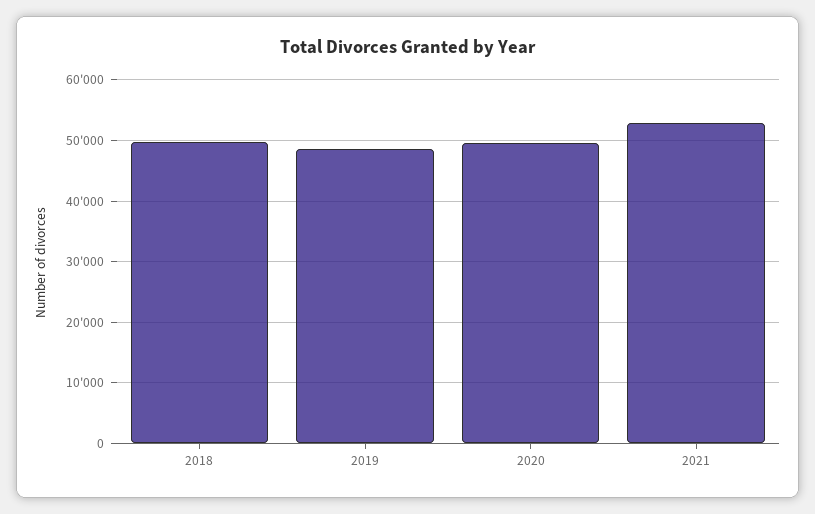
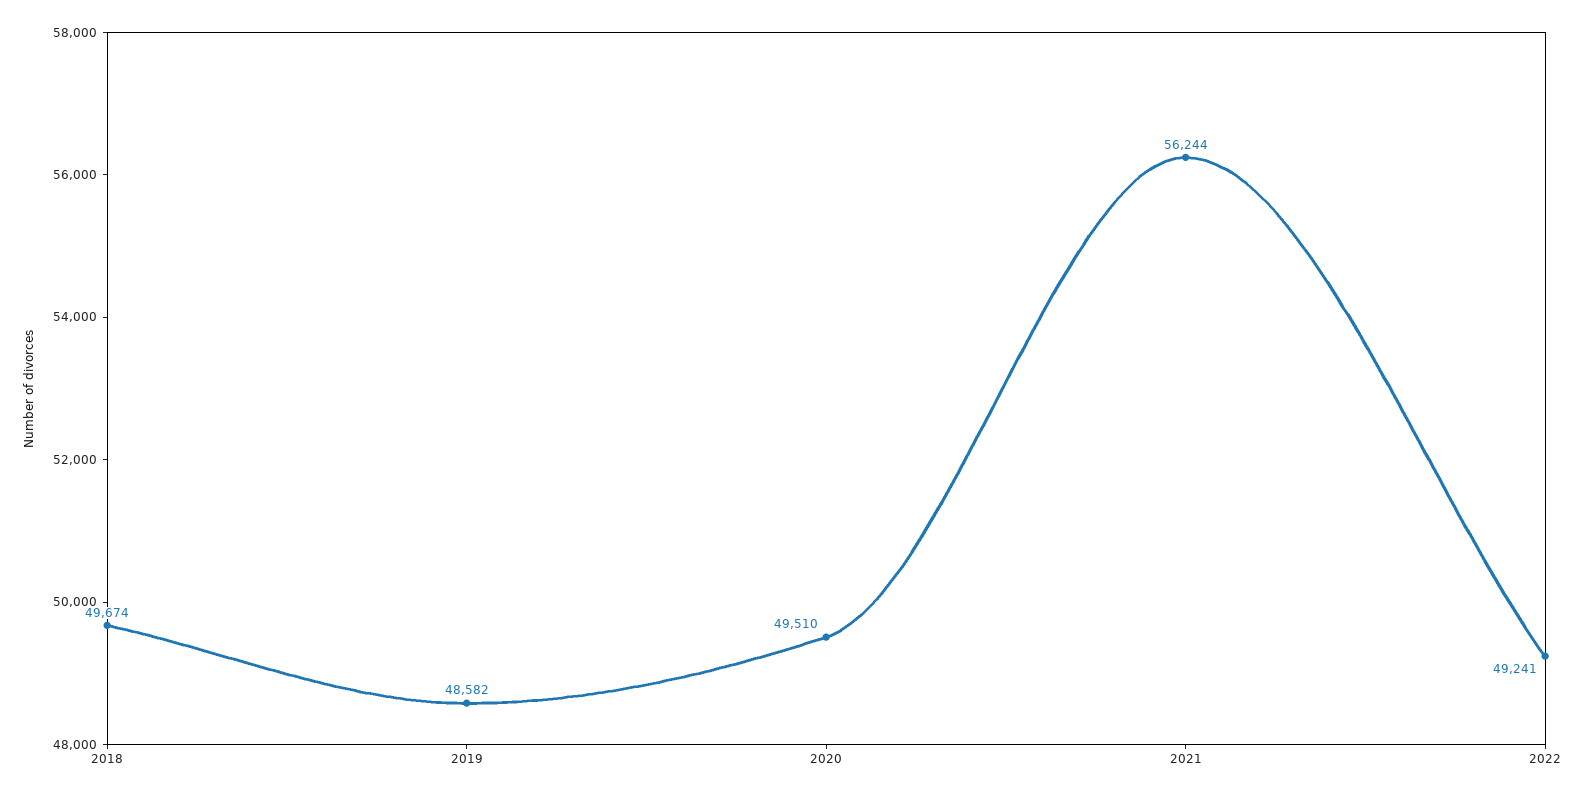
2021: 53000 -> 56244
2022: none -> 49241

